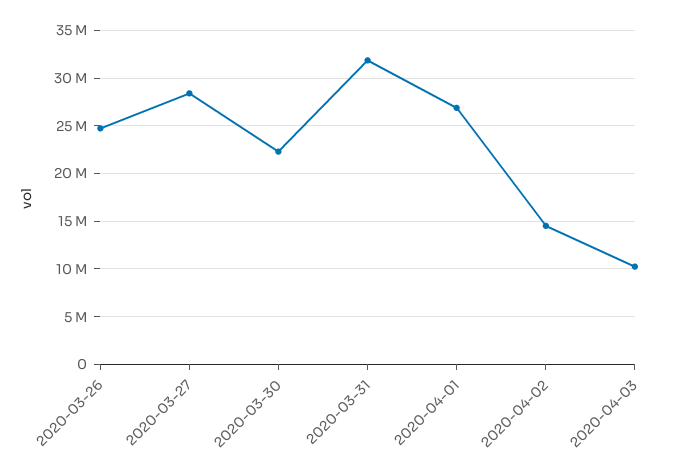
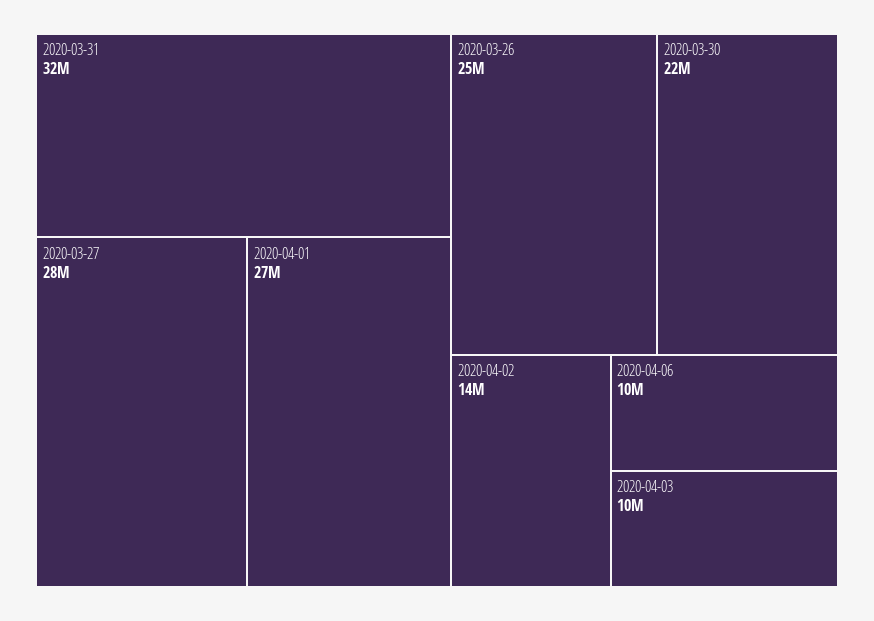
2020-04-06: none -> 10000000

